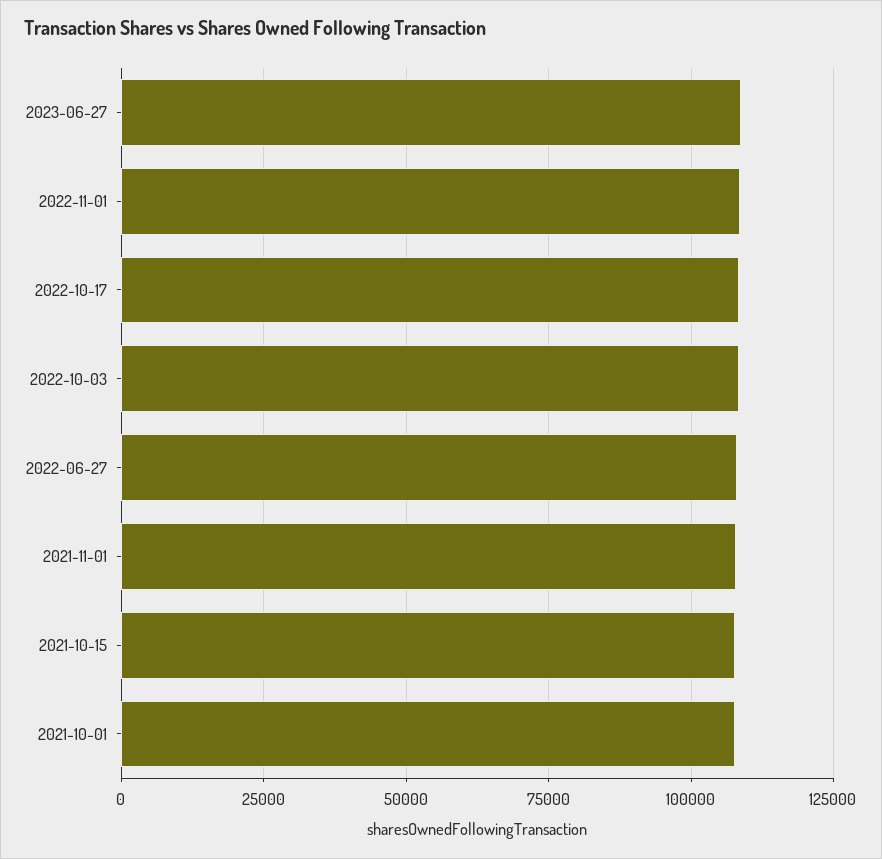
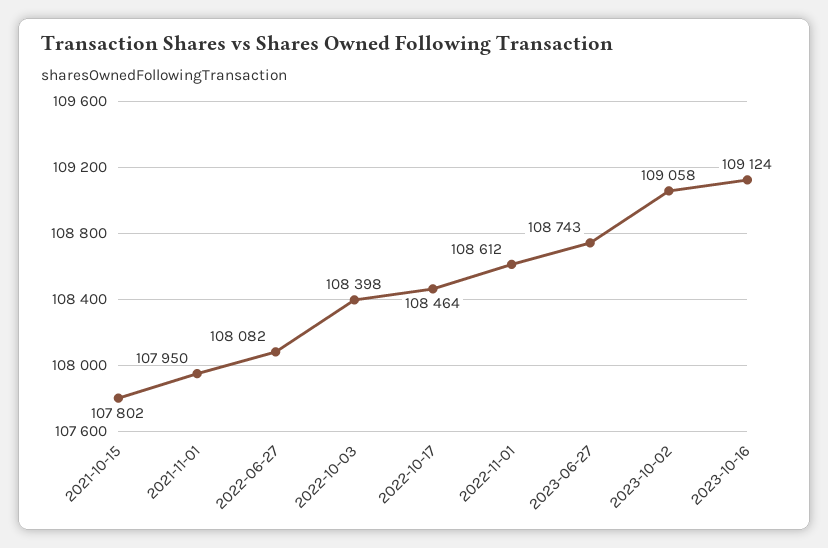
2021-10-01: 107500 -> none
2023-10-02: none -> 109058
2023-10-16: none -> 109124

